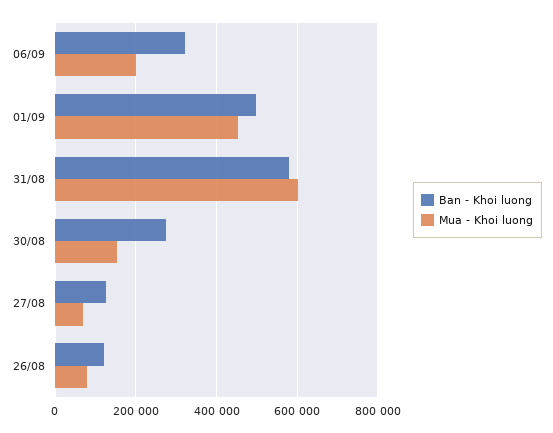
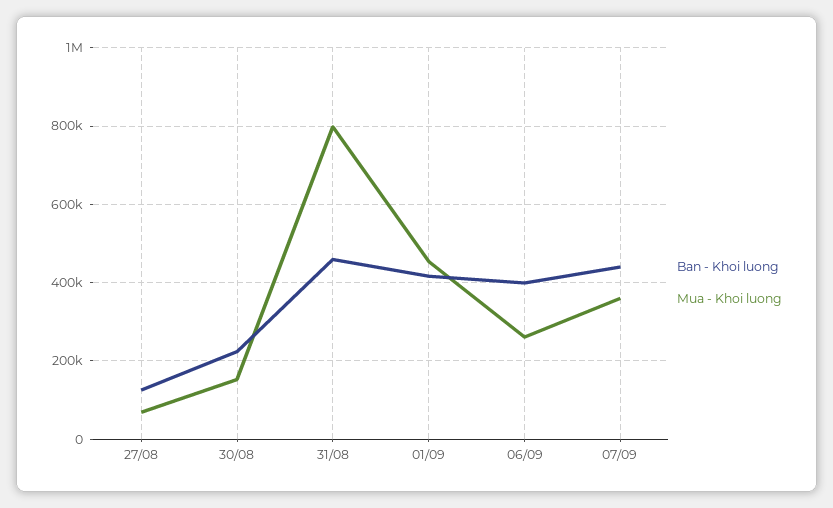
Ban - Khoi luong, 06/09: 320000 -> 400000
Mua - Khoi luong, 06/09: 200000 -> 260000
Ban - Khoi luong, 01/09: 500000 -> 420000
Ban - Khoi luong, 31/08: 580000 -> 460000
Mua - Khoi luong, 31/08: 600000 -> 800000
Ban - Khoi luong, 30/08: 280000 -> 220000
Ban - Khoi luong, 26/08: 120000 -> none
Mua - Khoi luong, 26/08: 80000 -> none
Ban - Khoi luong, 07/09: none -> 440000
Mua - Khoi luong, 07/09: none -> 360000

